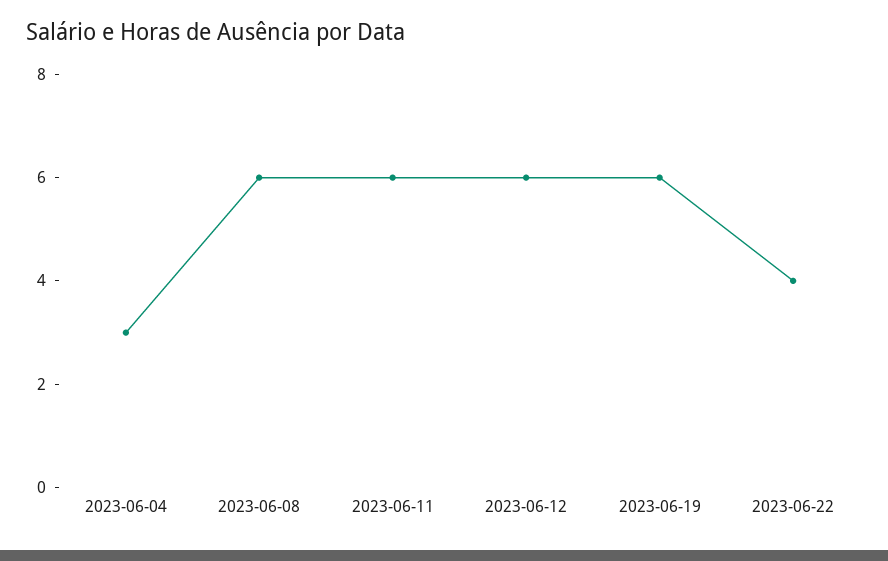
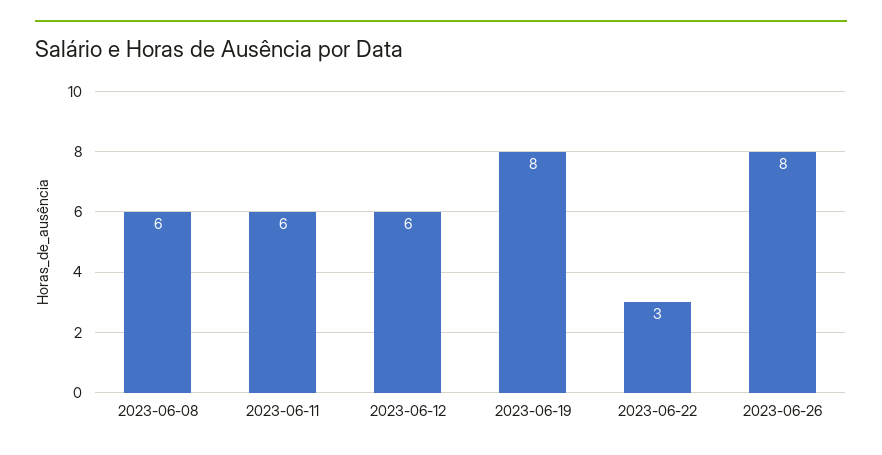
2023-06-04: 3 -> none
2023-06-19: 6 -> 8
2023-06-22: 4 -> 3
2023-06-26: none -> 8

